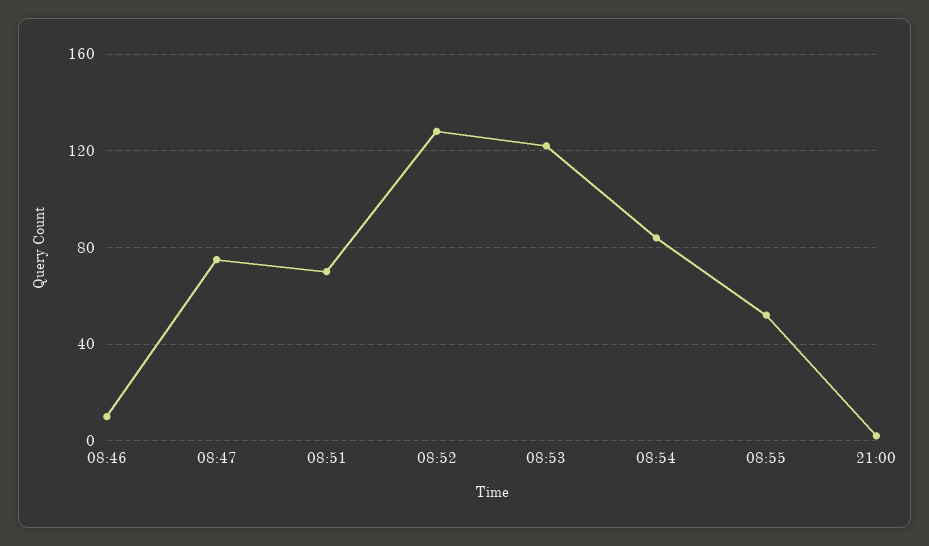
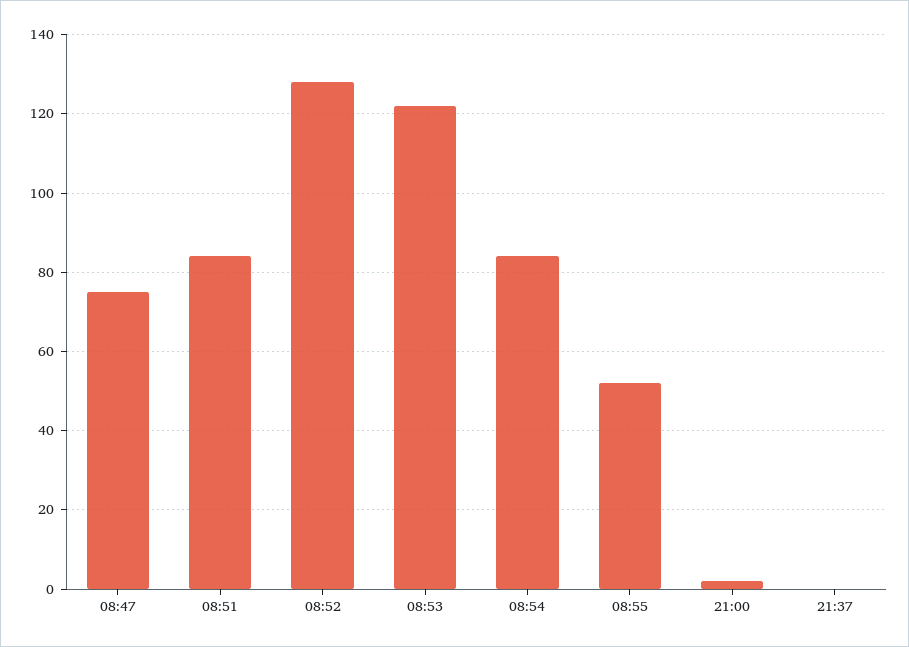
08:46: 10 -> none
08:51: 70 -> 85
21:37: none -> 0

